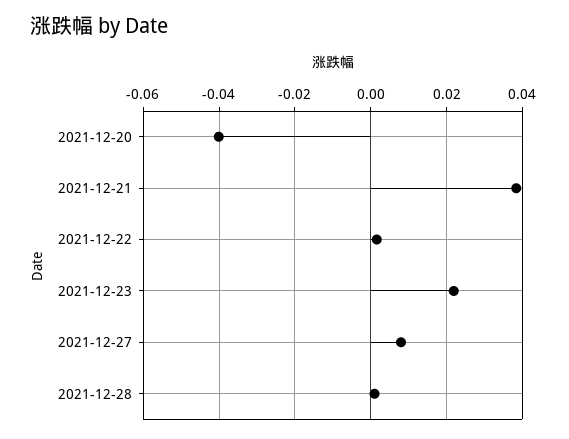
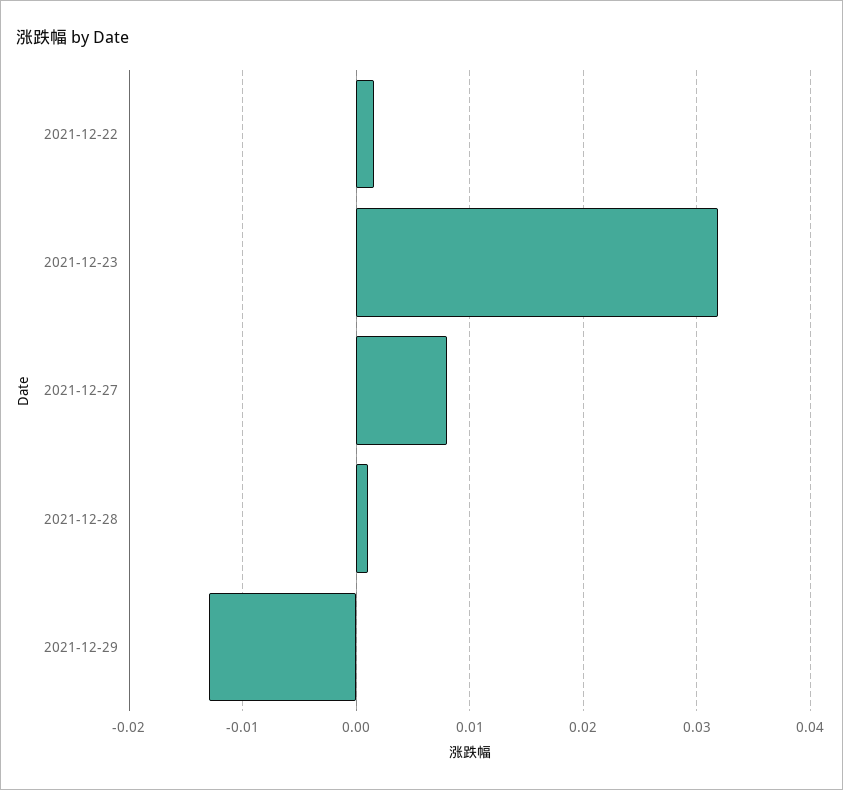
2021-12-20: -0.04 -> none
2021-12-21: 0.038 -> none
2021-12-23: 0.022 -> 0.032
2021-12-29: none -> -0.013

